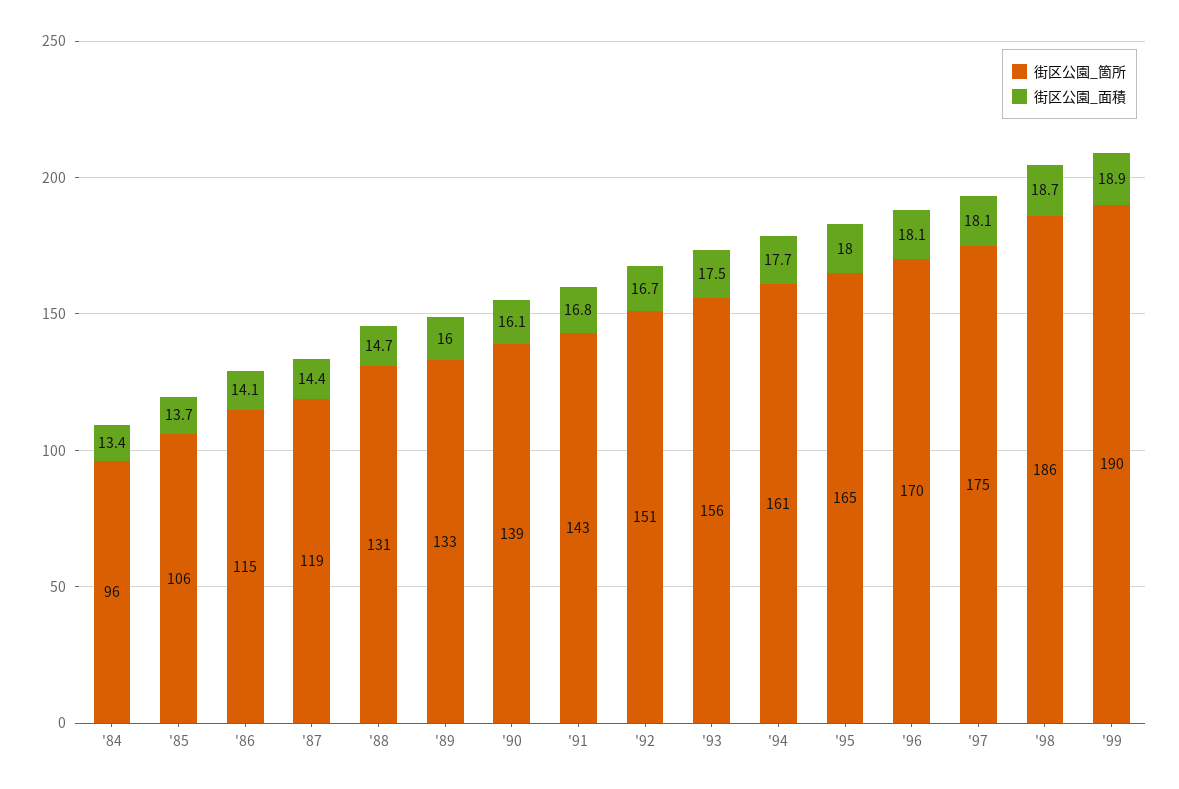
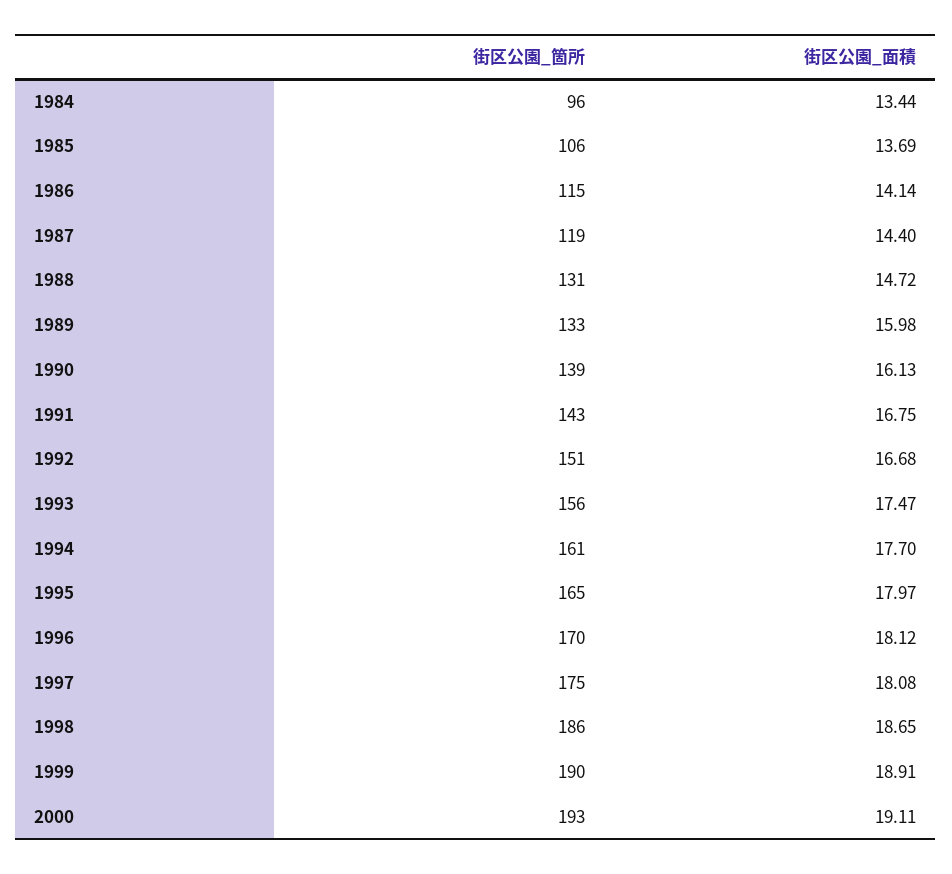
街区公園_箇所, 2000: none -> 193
街区公園_面積, 2000: none -> 19.11

